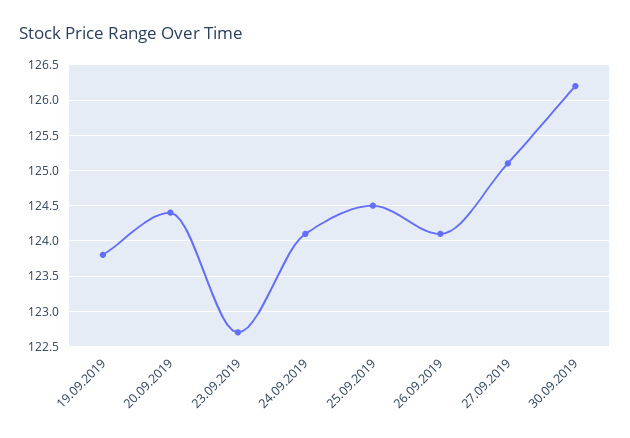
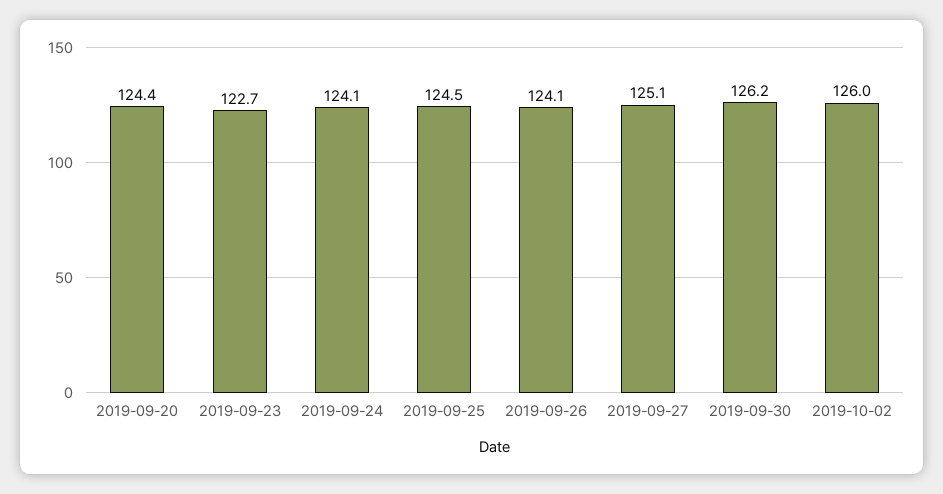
19.09.2019: 123.8 -> none
2019-10-02: none -> 126

